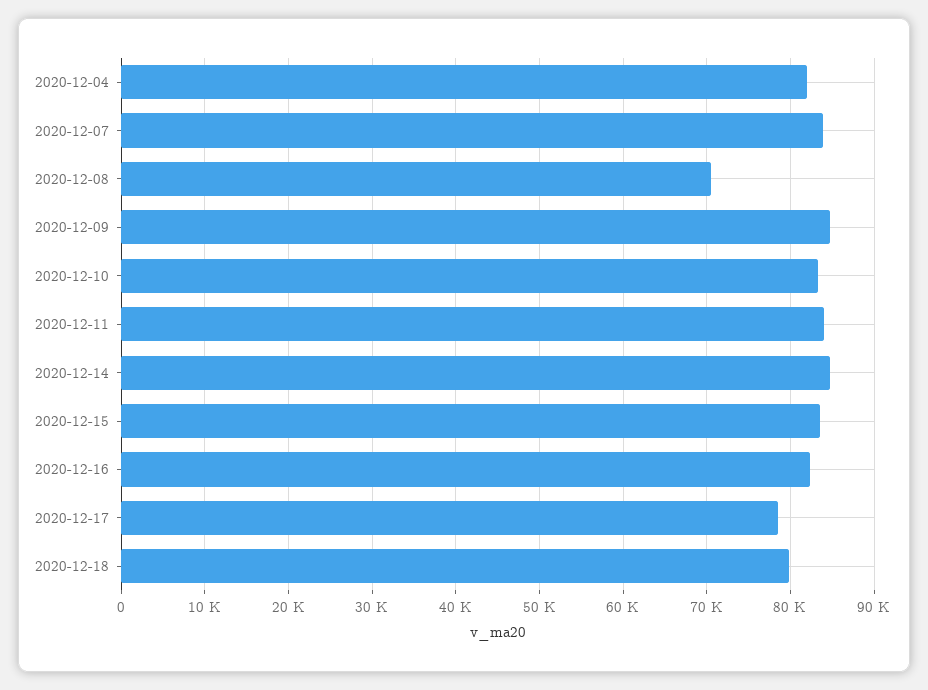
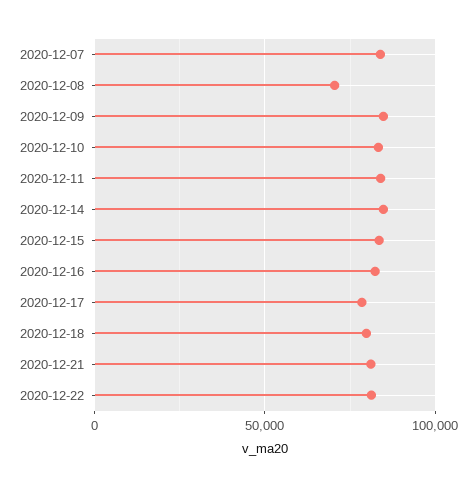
2020-12-04: 82000 -> none
2020-12-21: none -> 80000
2020-12-22: none -> 80000

